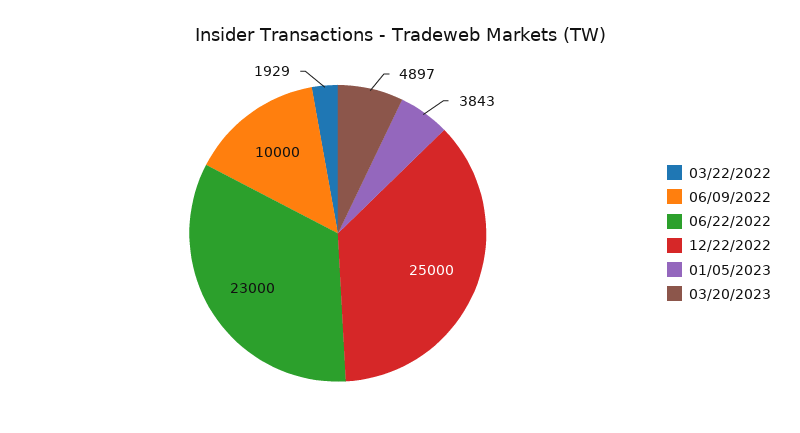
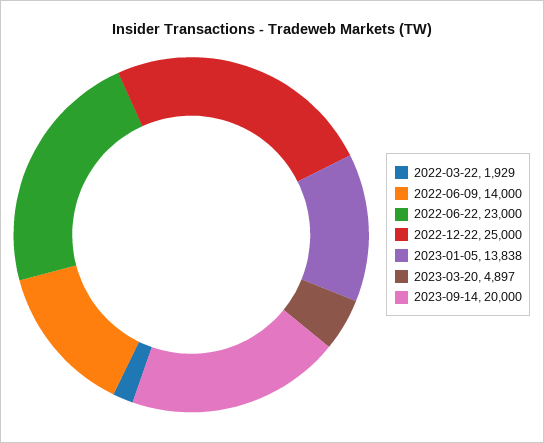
06/09/2022: 10000 -> 14000
01/05/2023: 3843 -> 13838
2023-09-14: none -> 20000

